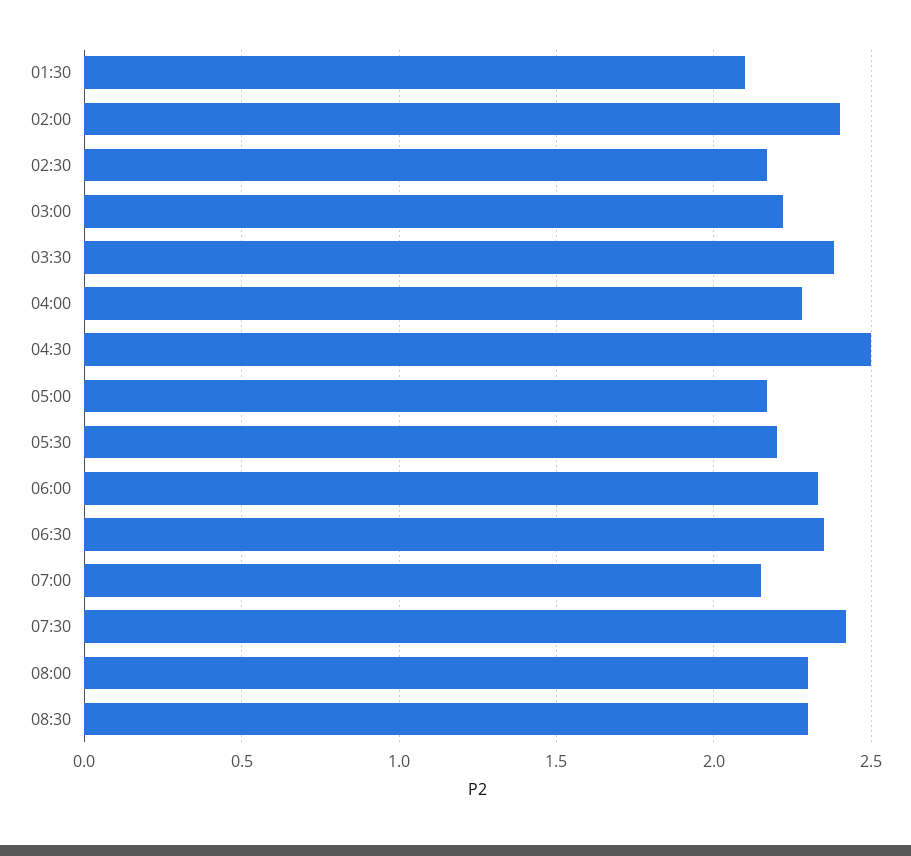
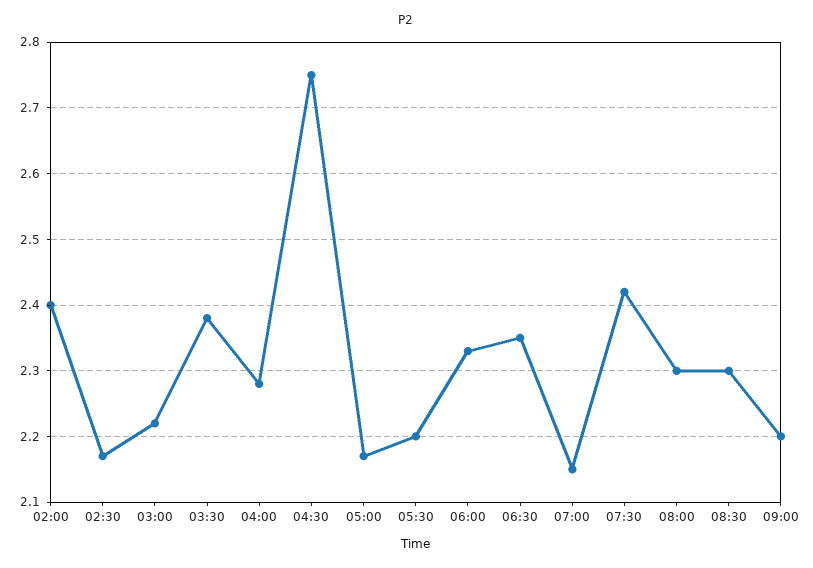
01:30: 2.1 -> none
04:30: 2.5 -> 2.75
09:00: none -> 2.2

